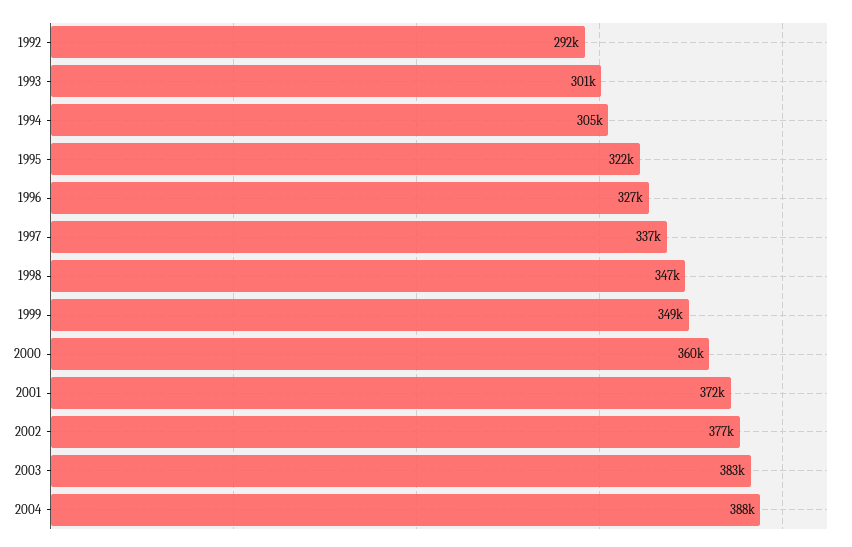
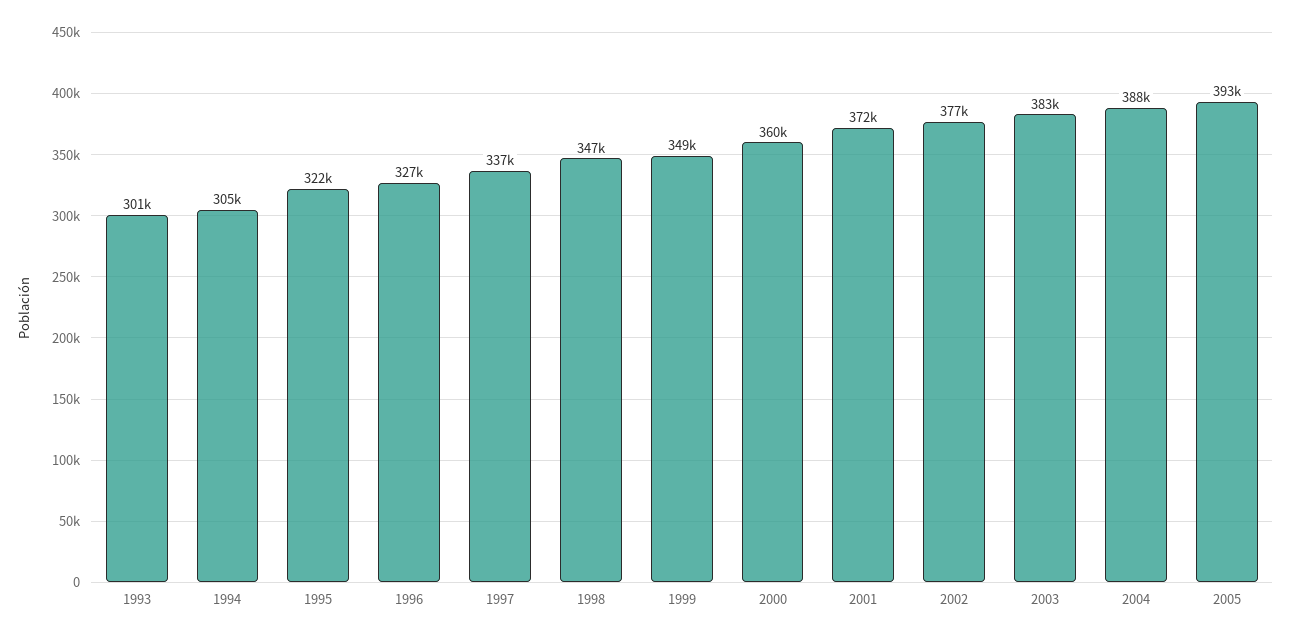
1992: 292000 -> none
2005: none -> 393000

